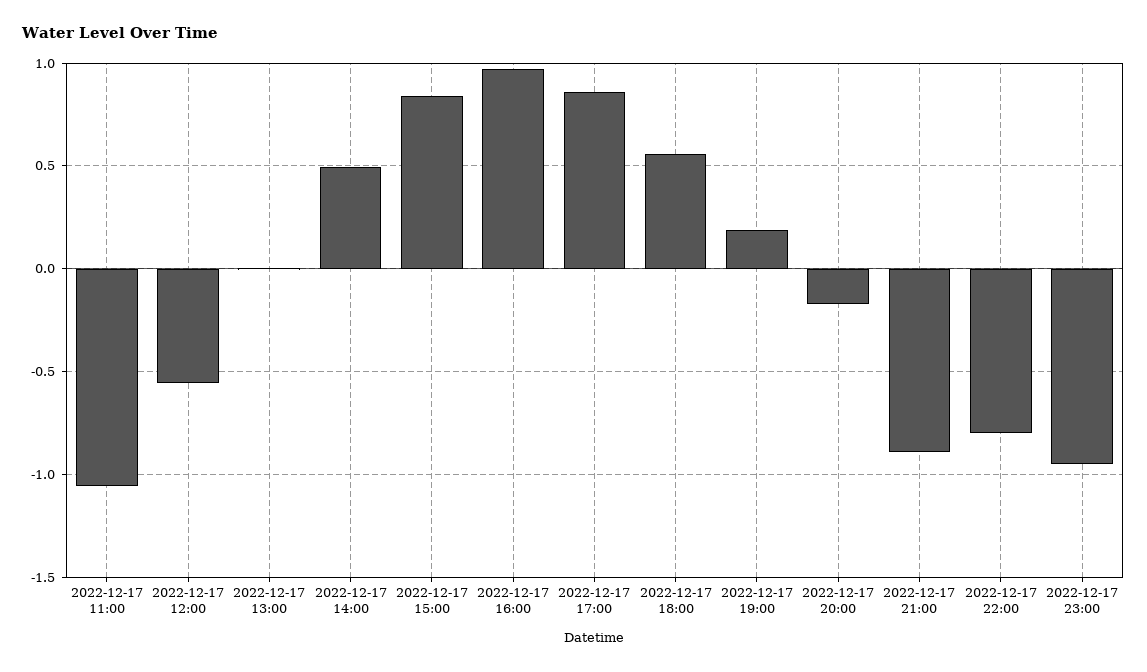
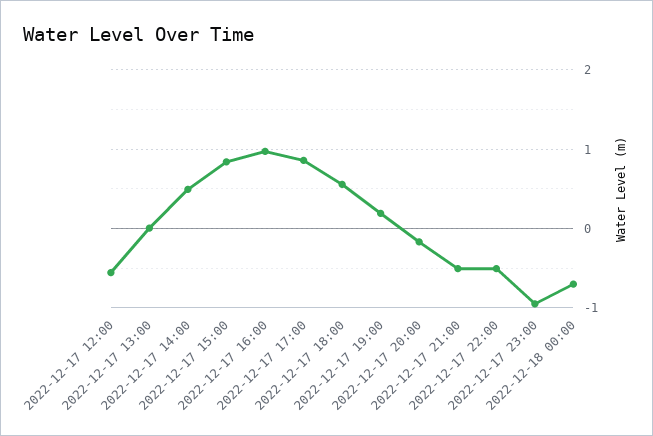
2022-12-17 11:00: -1.05 -> none
2022-12-17 21:00: -0.9 -> -0.5
2022-12-17 22:00: -0.8 -> -0.5
2022-12-18 00:00: none -> -0.7

